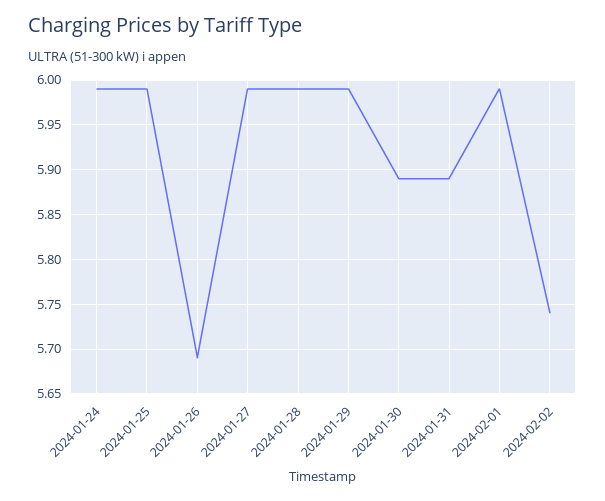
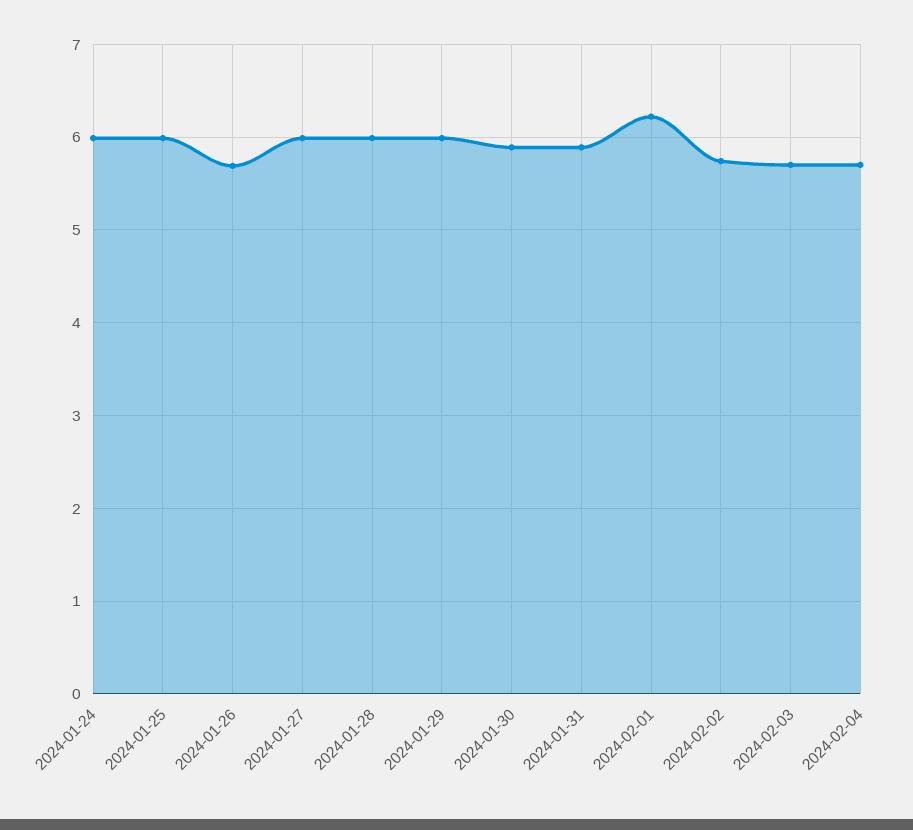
2024-02-01: 5.99 -> 6.2
2024-02-03: none -> 5.7
2024-02-04: none -> 5.7

